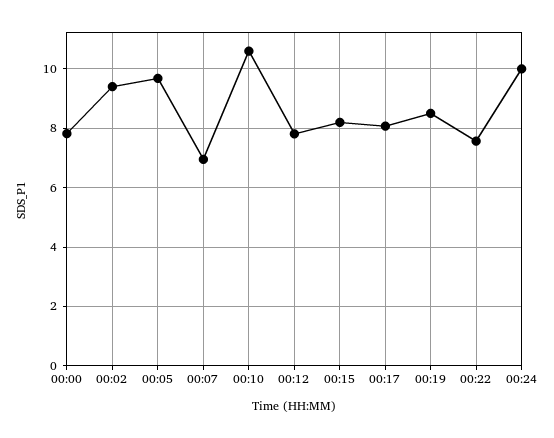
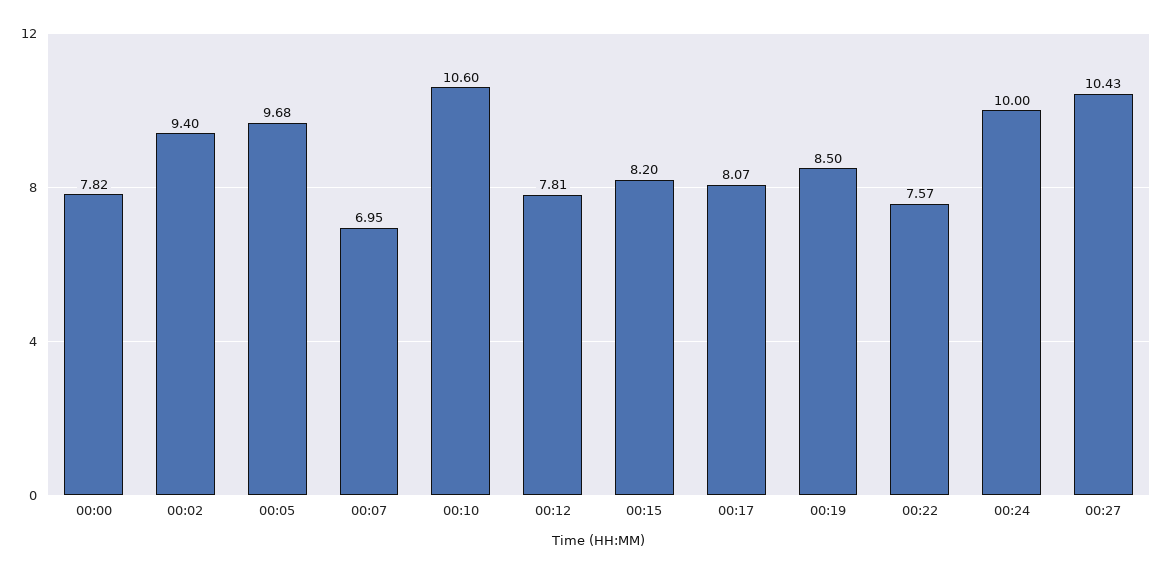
00:27: none -> 10.43

